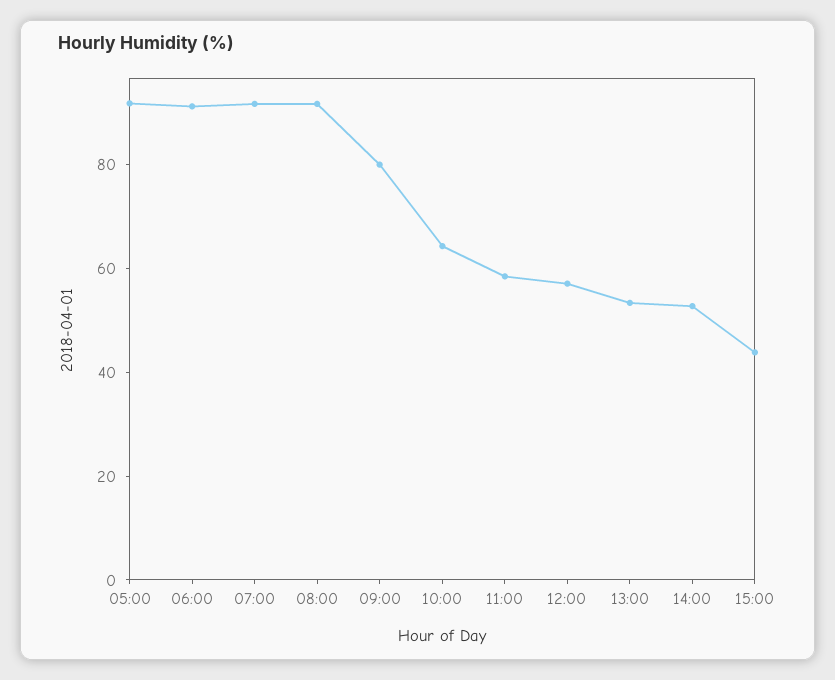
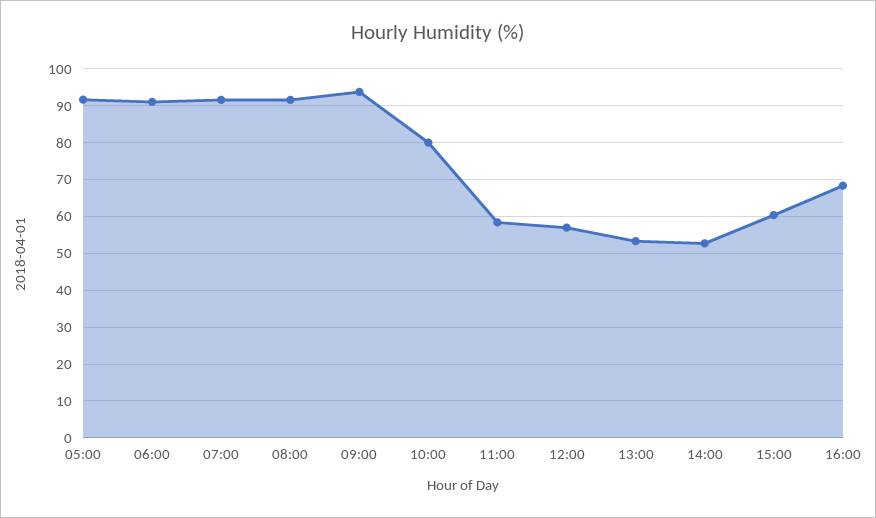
09:00: 80 -> 94
10:00: 65 -> 80
15:00: 45 -> 60
16:00: none -> 68

